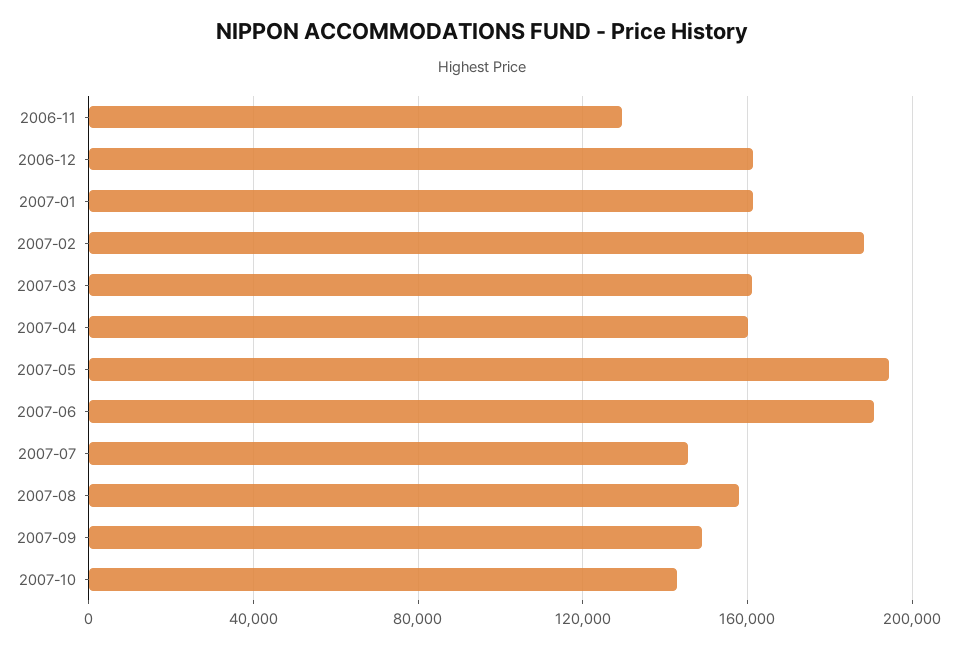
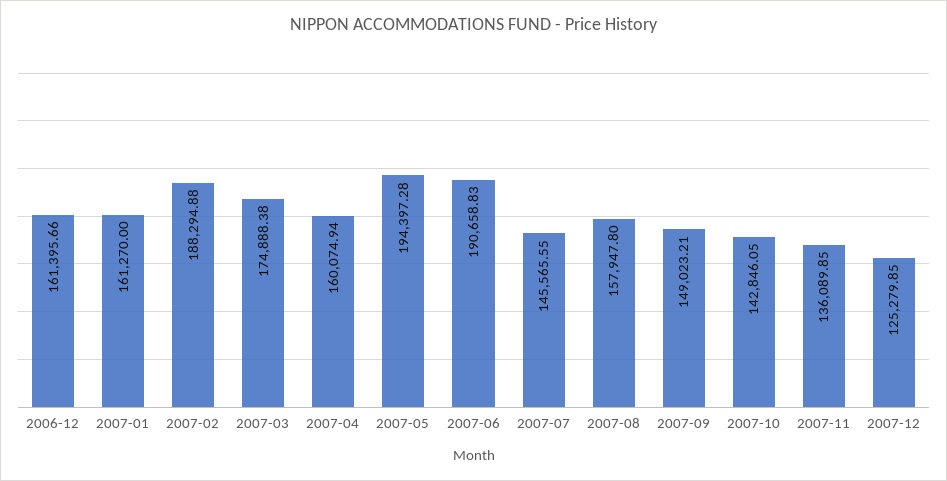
2006-11: 130000 -> none
2007-03: 160000 -> 174888.38
2007-11: none -> 136089.85
2007-12: none -> 125279.85

